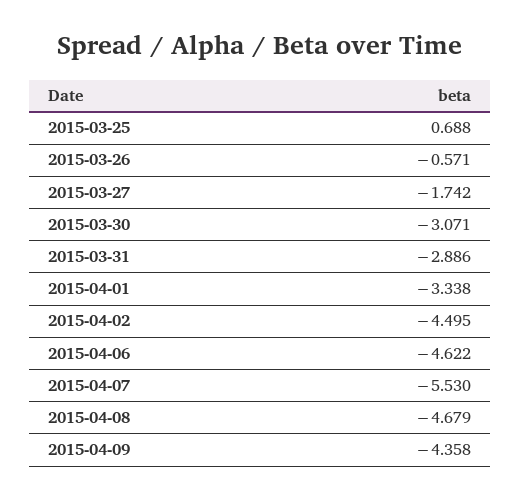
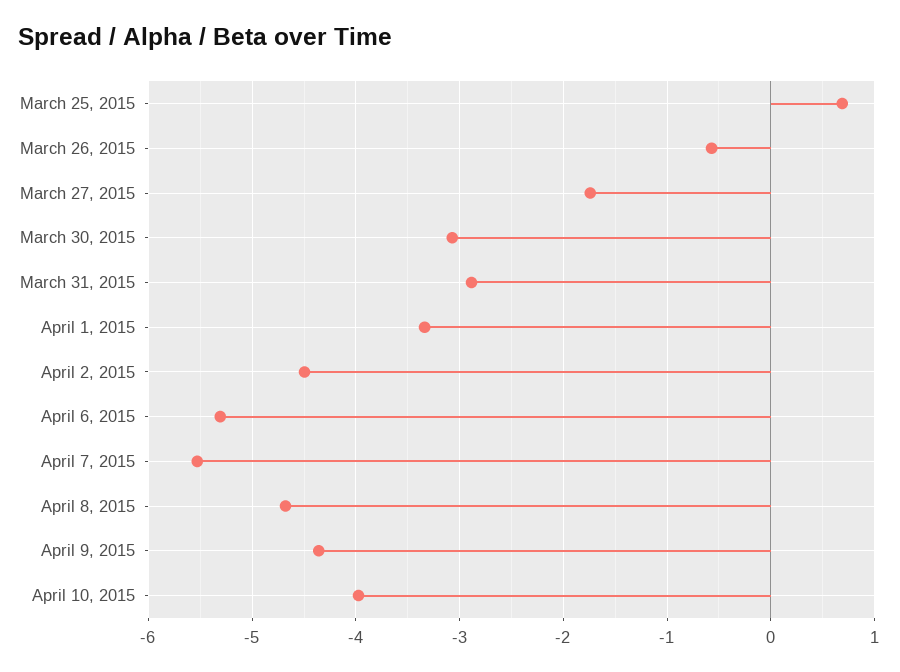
2015-04-06: -4.622 -> -5.3
April 10, 2015: none -> -4

